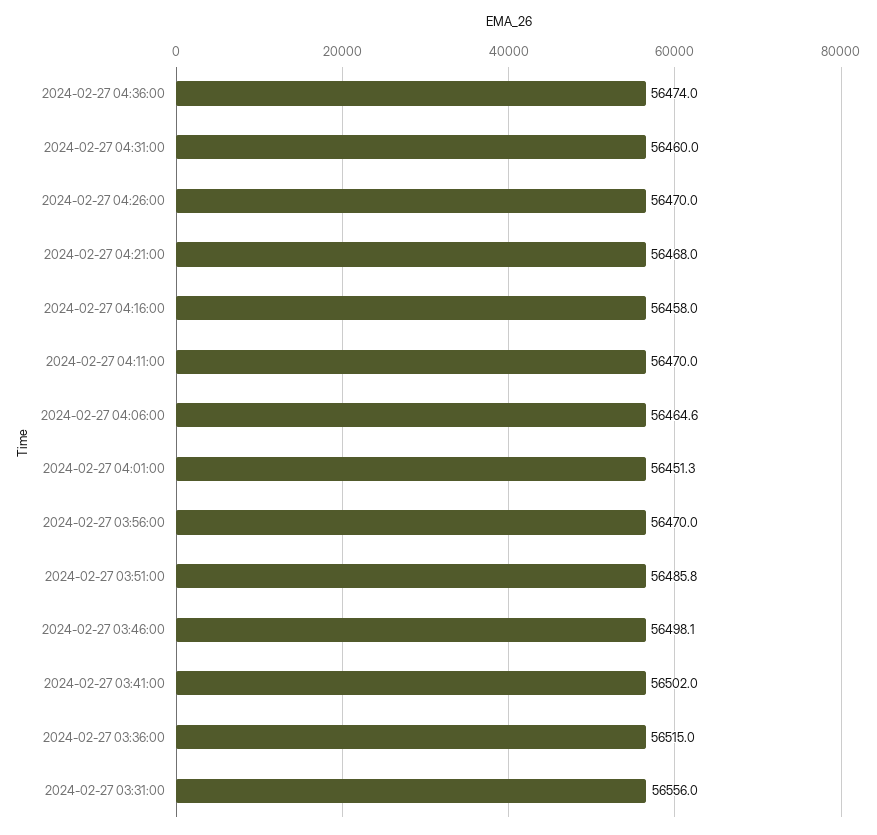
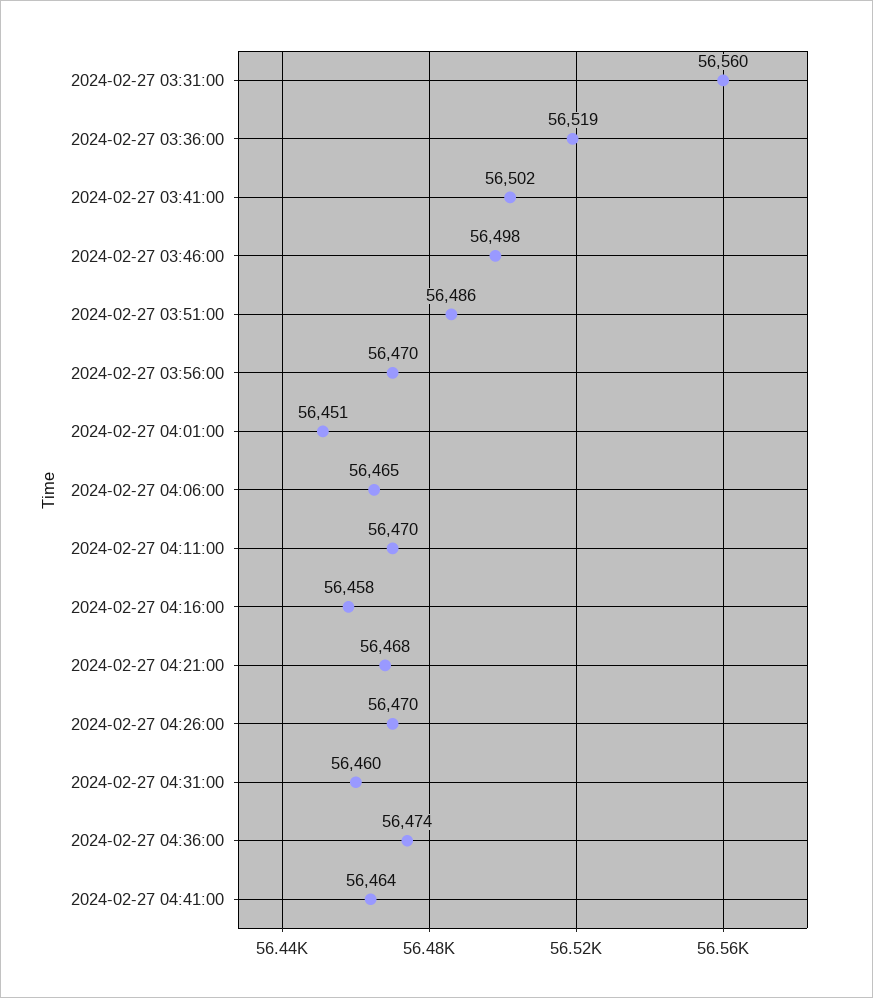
2024-02-27 03:36:00: 56515 -> 56519
2024-02-27 03:31:00: 56556 -> 56560
2024-02-27 04:41:00: none -> 56464

